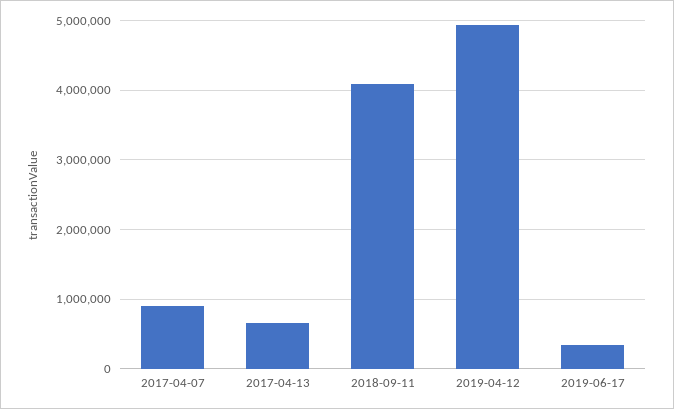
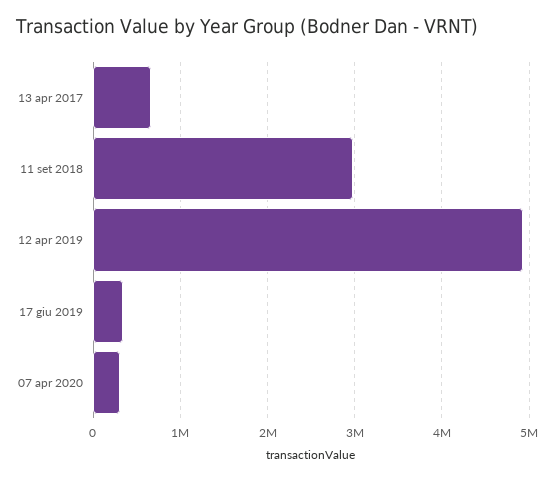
2017-04-07: 900000 -> none
2018-09-11: 4100000 -> 3000000
07 apr 2020: none -> 300000

